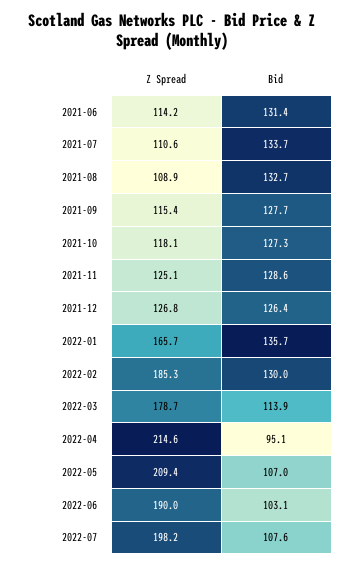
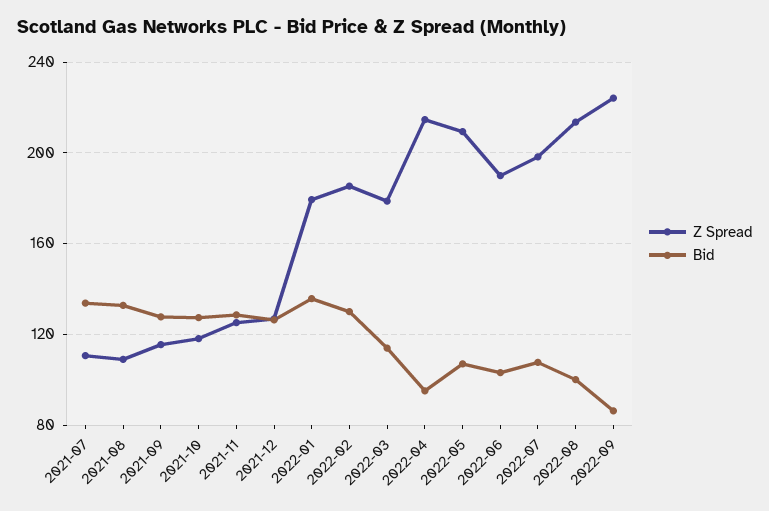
Z Spread, 2021-06: 114.2 -> none
Bid, 2021-06: 131.4 -> none
Z Spread, 2022-01: 165.7 -> 180
Z Spread, 2022-08: none -> 215
Bid, 2022-08: none -> 100
Z Spread, 2022-09: none -> 225
Bid, 2022-09: none -> 85

